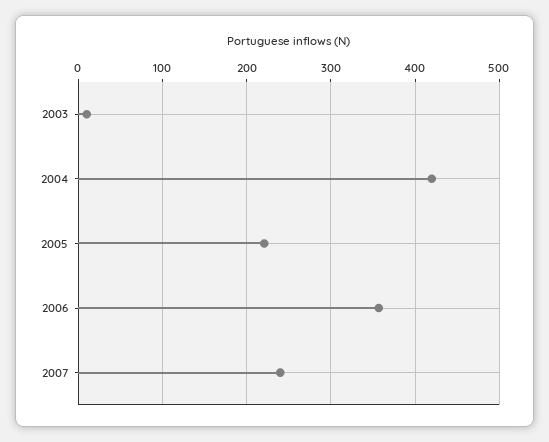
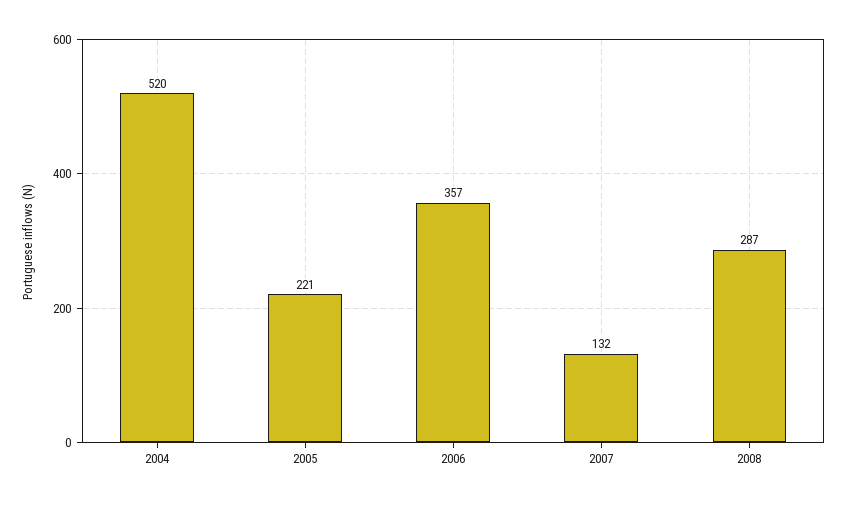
2003: 10 -> none
2004: 420 -> 520
2007: 240 -> 132
2008: none -> 287

